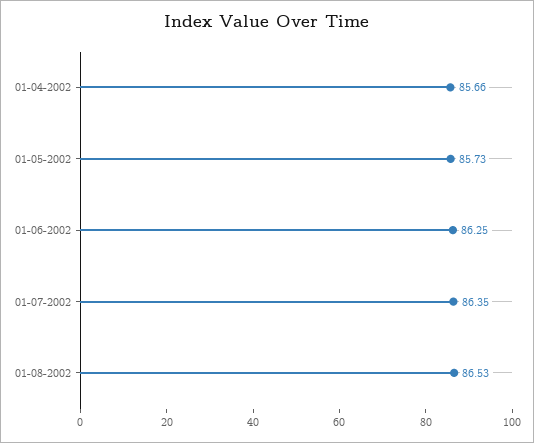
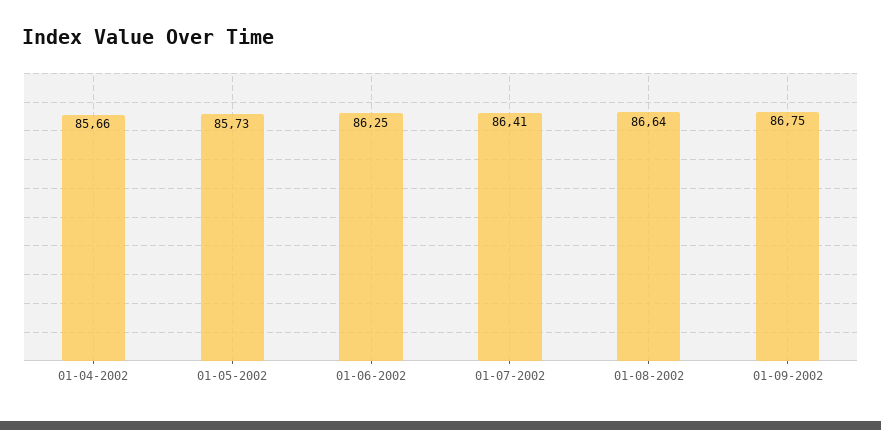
01-07-2002: 86.35 -> 86.41
01-08-2002: 86.53 -> 86.64
01-09-2002: none -> 86.75

